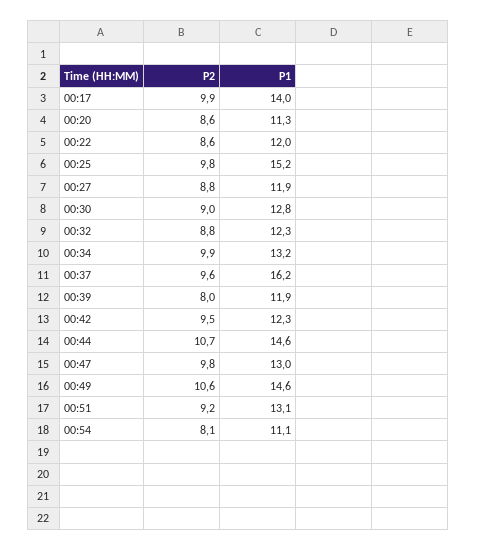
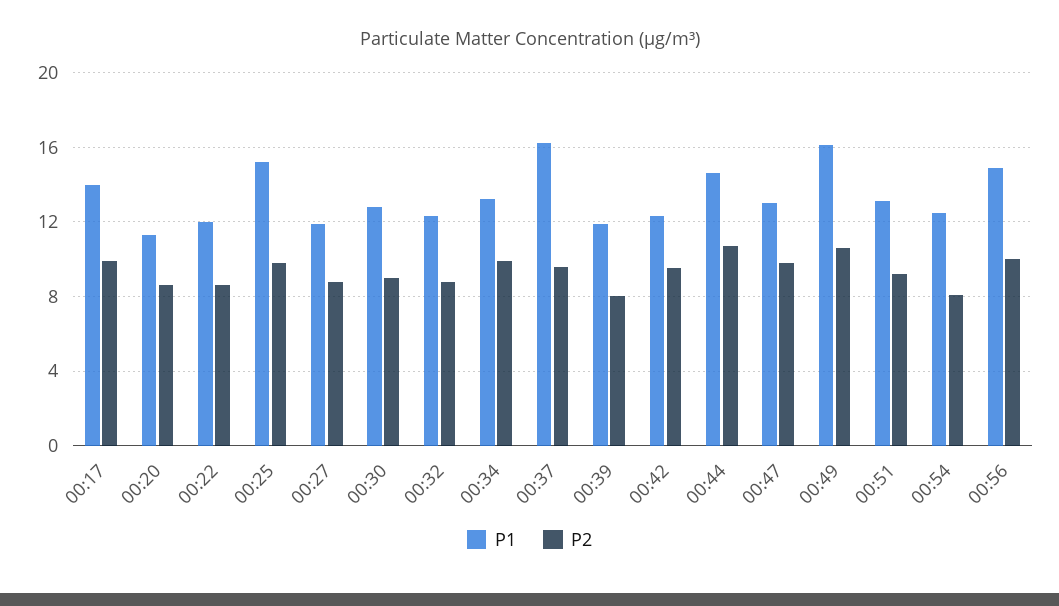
P1, 00:49: 14.6 -> 16
P1, 00:54: 11.1 -> 12.5
P1, 00:56: none -> 15
P2, 00:56: none -> 10

